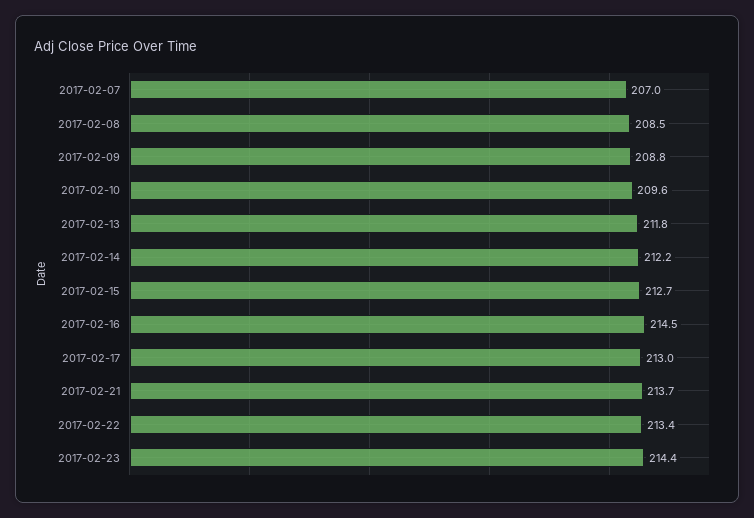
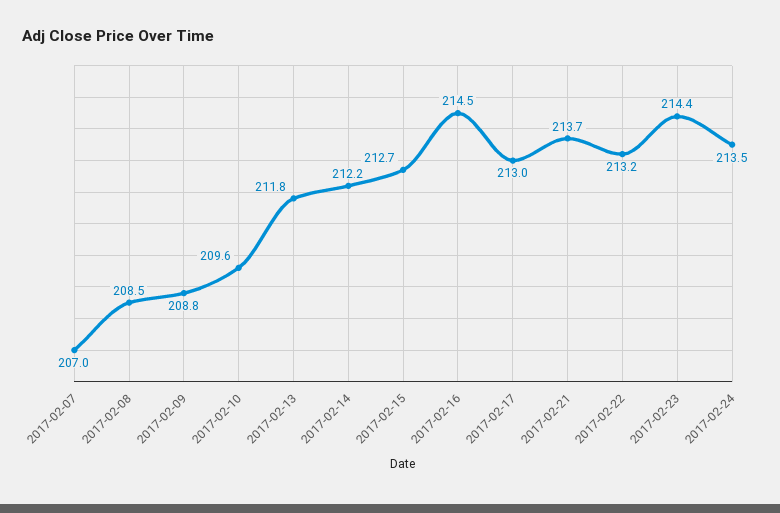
2017-02-22: 213.4 -> 213.2
2017-02-24: none -> 213.5

